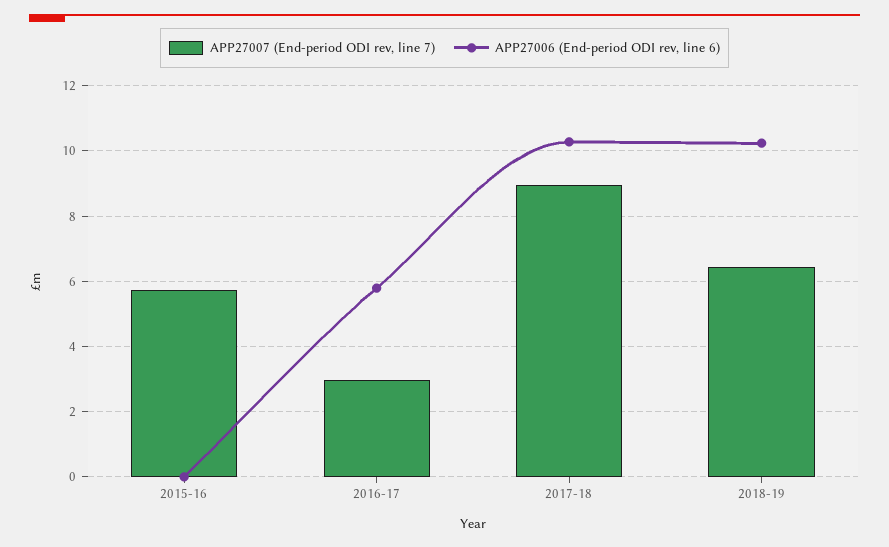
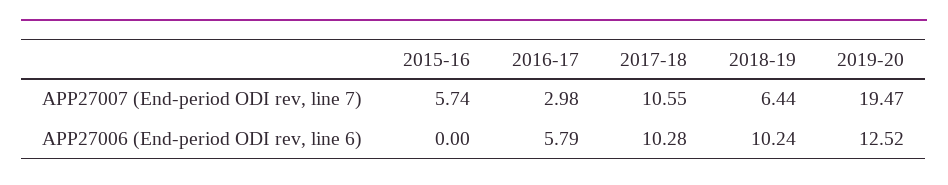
APP27007 (End-period ODI rev, line 7), 2017-18: 9 -> 10.55
APP27007 (End-period ODI rev, line 7), 2019-20: none -> 19.47
APP27006 (End-period ODI rev, line 6), 2019-20: none -> 12.52

